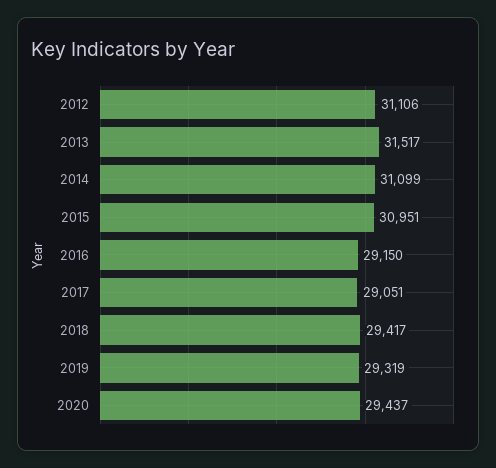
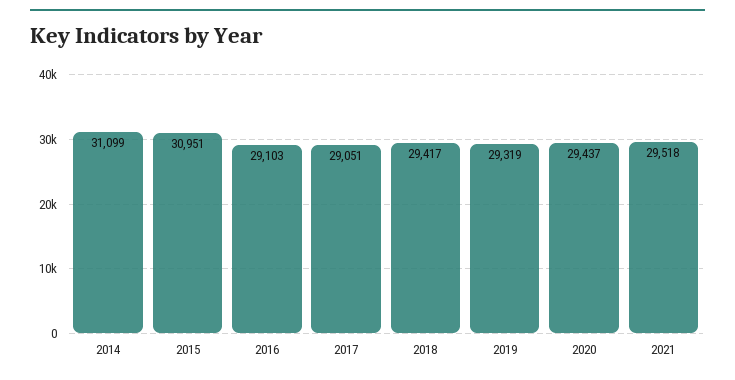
2012: 31106 -> none
2013: 31517 -> none
2016: 29150 -> 29103
2021: none -> 29518

